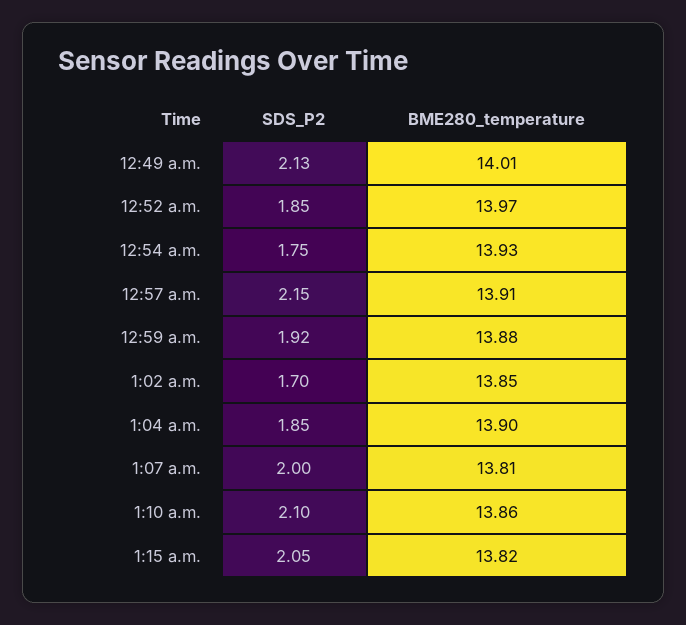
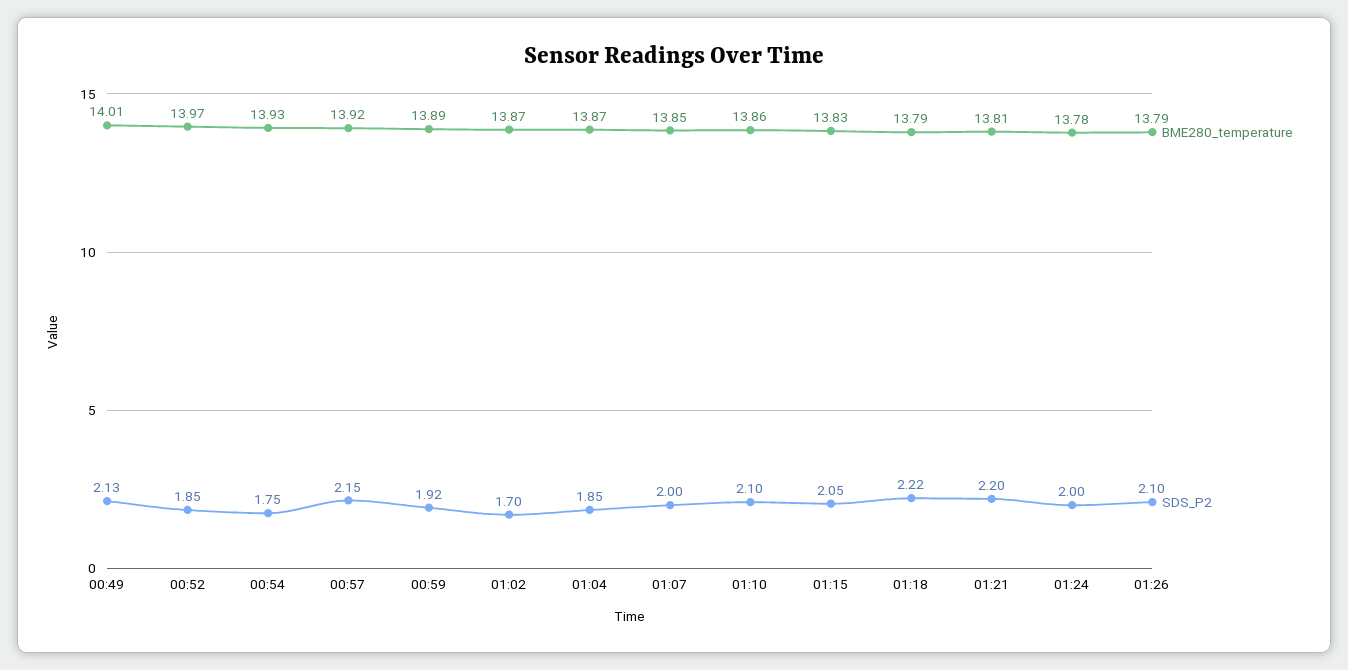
BME280_temperature, 12:57 a.m.: 13.91 -> 13.92
BME280_temperature, 12:59 a.m.: 13.88 -> 13.89
BME280_temperature, 1:02 a.m.: 13.85 -> 13.87
BME280_temperature, 1:04 a.m.: 13.9 -> 13.87
BME280_temperature, 1:07 a.m.: 13.81 -> 13.85
BME280_temperature, 1:15 a.m.: 13.82 -> 13.83
BME280_temperature, 01:18: none -> 13.79
SDS_P2, 01:18: none -> 2.22
BME280_temperature, 01:21: none -> 13.81
SDS_P2, 01:21: none -> 2.2
BME280_temperature, 01:24: none -> 13.78
SDS_P2, 01:24: none -> 2
BME280_temperature, 01:26: none -> 13.79
SDS_P2, 01:26: none -> 2.1

